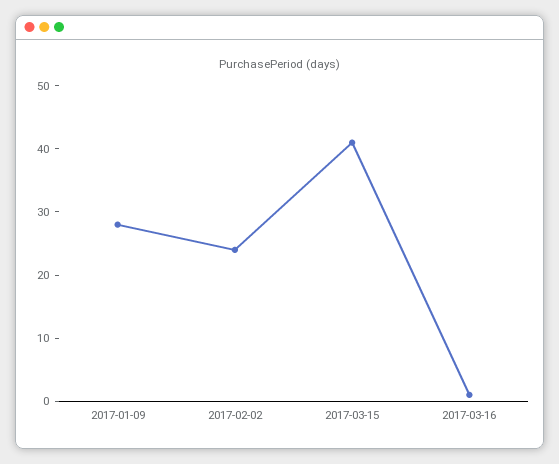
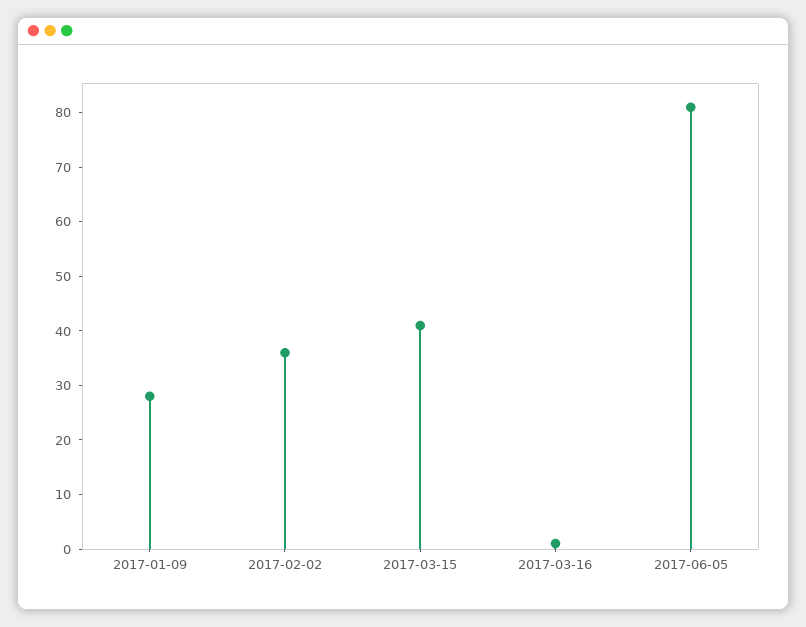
2017-02-02: 25 -> 35
2017-06-05: none -> 80

